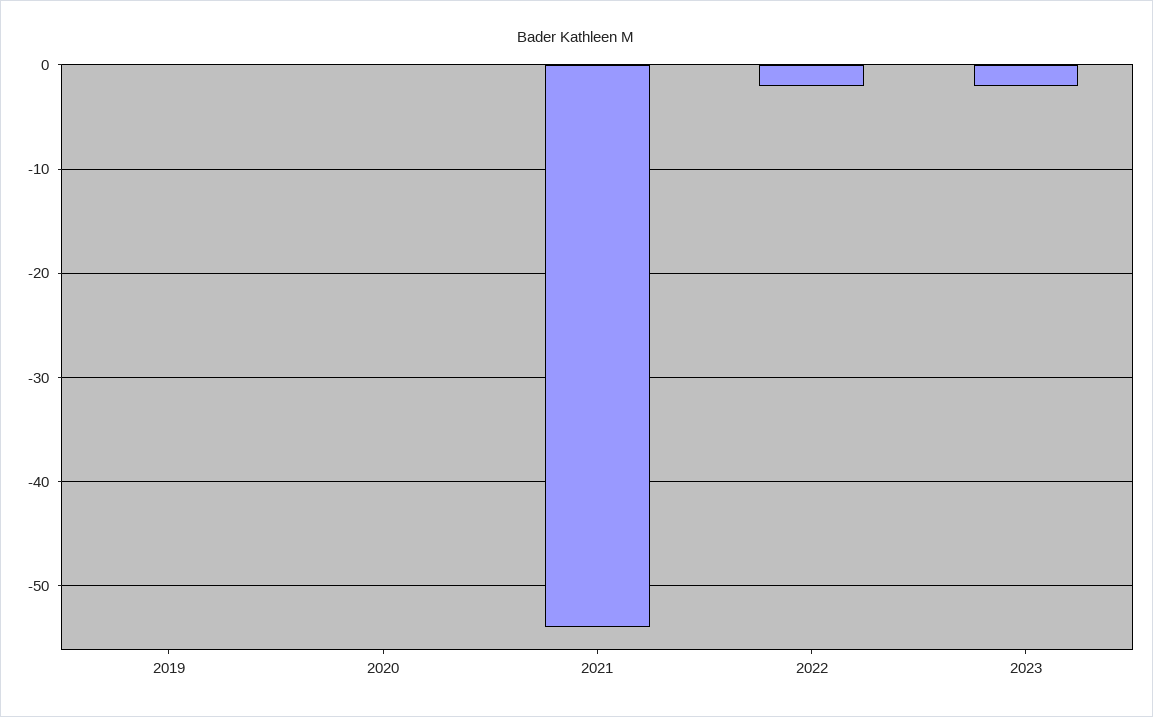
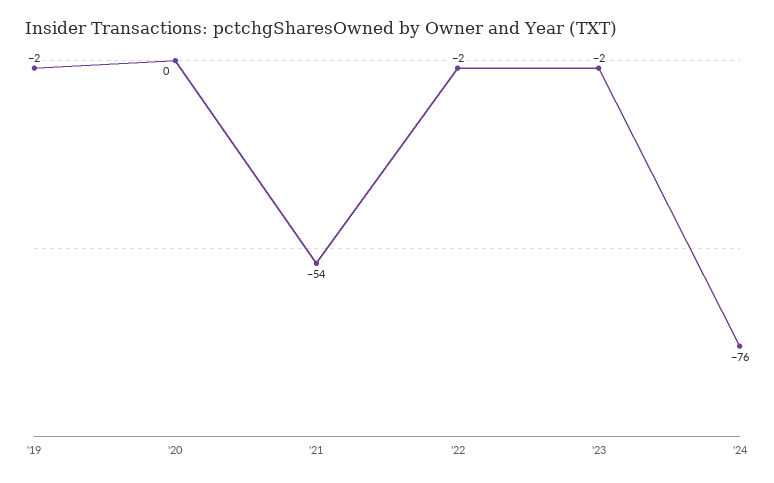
2019: 0 -> -2
'24: none -> -76

